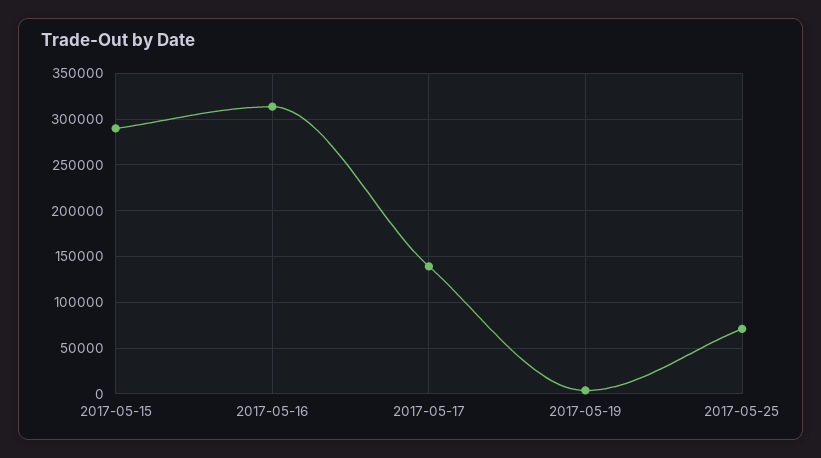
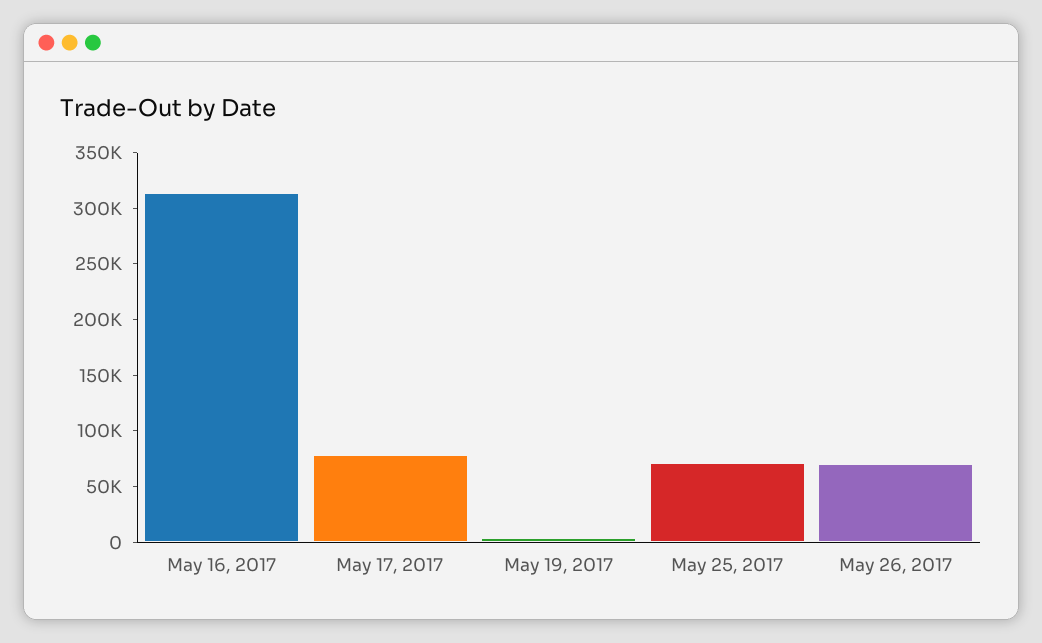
2017-05-15: 290000 -> none
2017-05-17: 140000 -> 80000
May 26, 2017: none -> 70000

